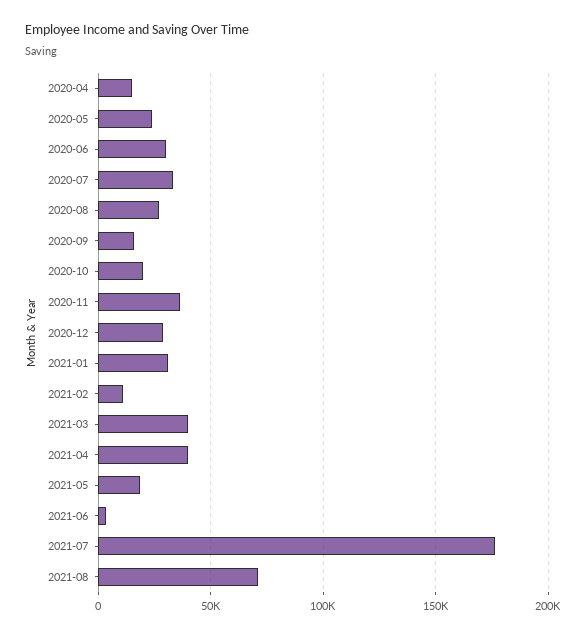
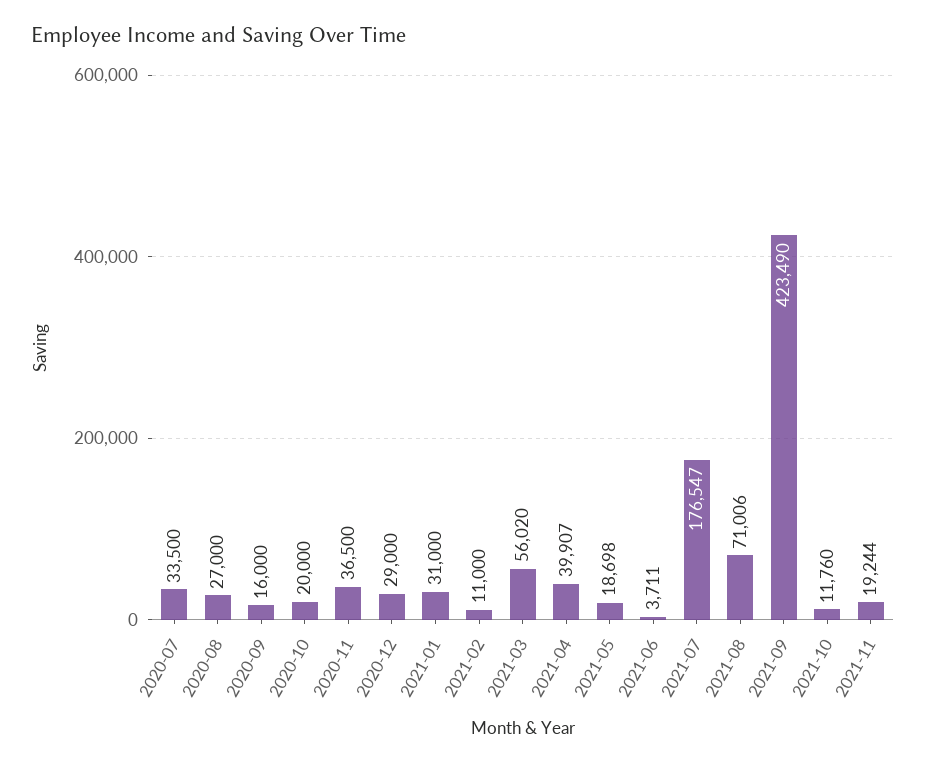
2020-04: 15000 -> none
2020-05: 25000 -> none
2020-06: 30000 -> none
2021-03: 40000 -> 56020
2021-09: none -> 423490
2021-10: none -> 11760
2021-11: none -> 19244

